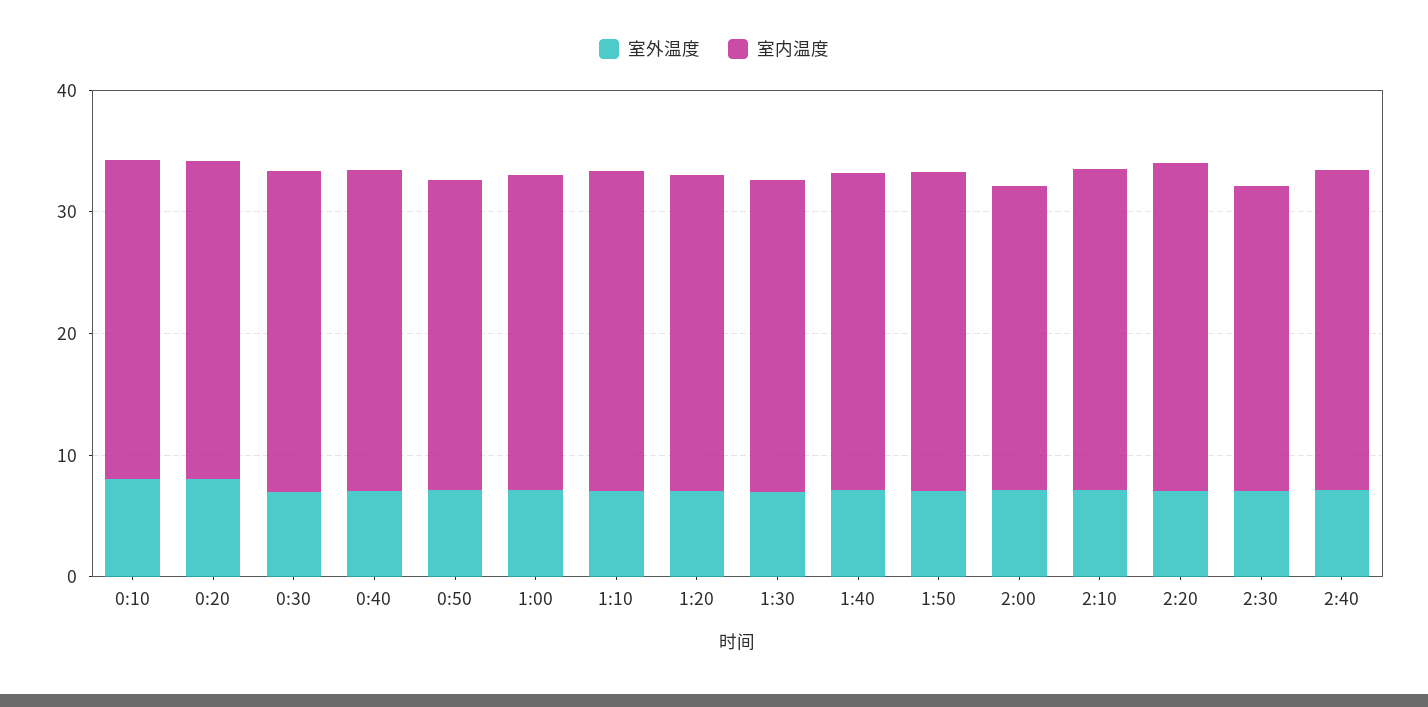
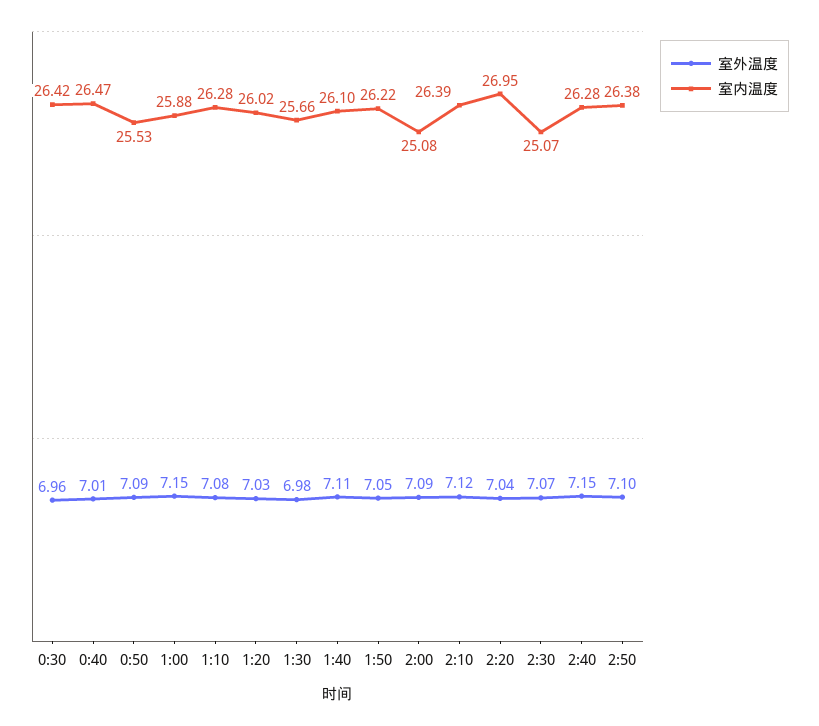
室外温度, 0:10: 8 -> none
室内温度, 0:10: 26 -> none
室外温度, 0:20: 8 -> none
室内温度, 0:20: 26 -> none
室外温度, 2:50: none -> 7.1
室内温度, 2:50: none -> 26.38

